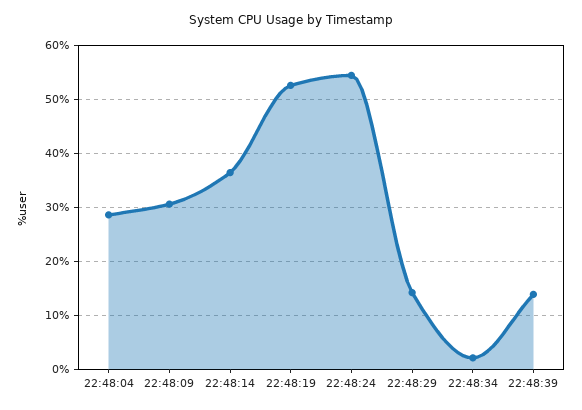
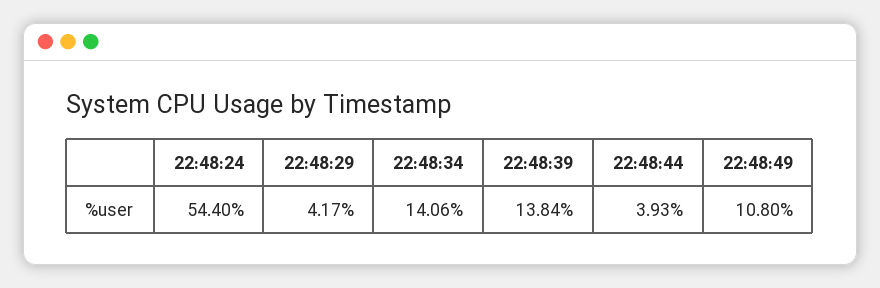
22:48:04: 28 -> none
22:48:09: 30 -> none
22:48:14: 36 -> none
22:48:19: 52 -> none
22:48:29: 14 -> 4.17
22:48:34: 2 -> 14.06
22:48:44: none -> 3.93
22:48:49: none -> 10.8

